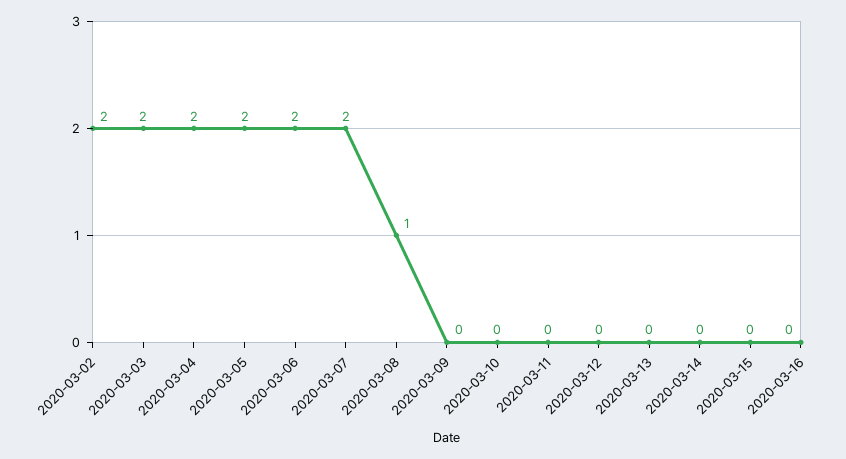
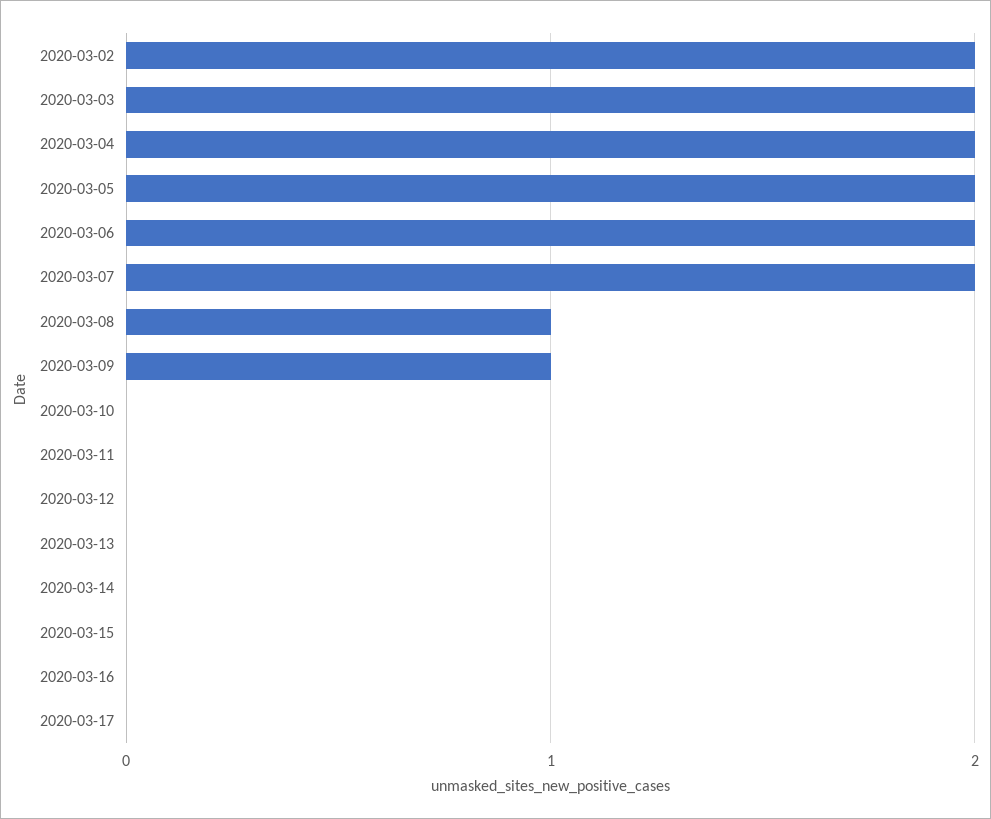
2020-03-09: 0 -> 1
2020-03-17: none -> 0

